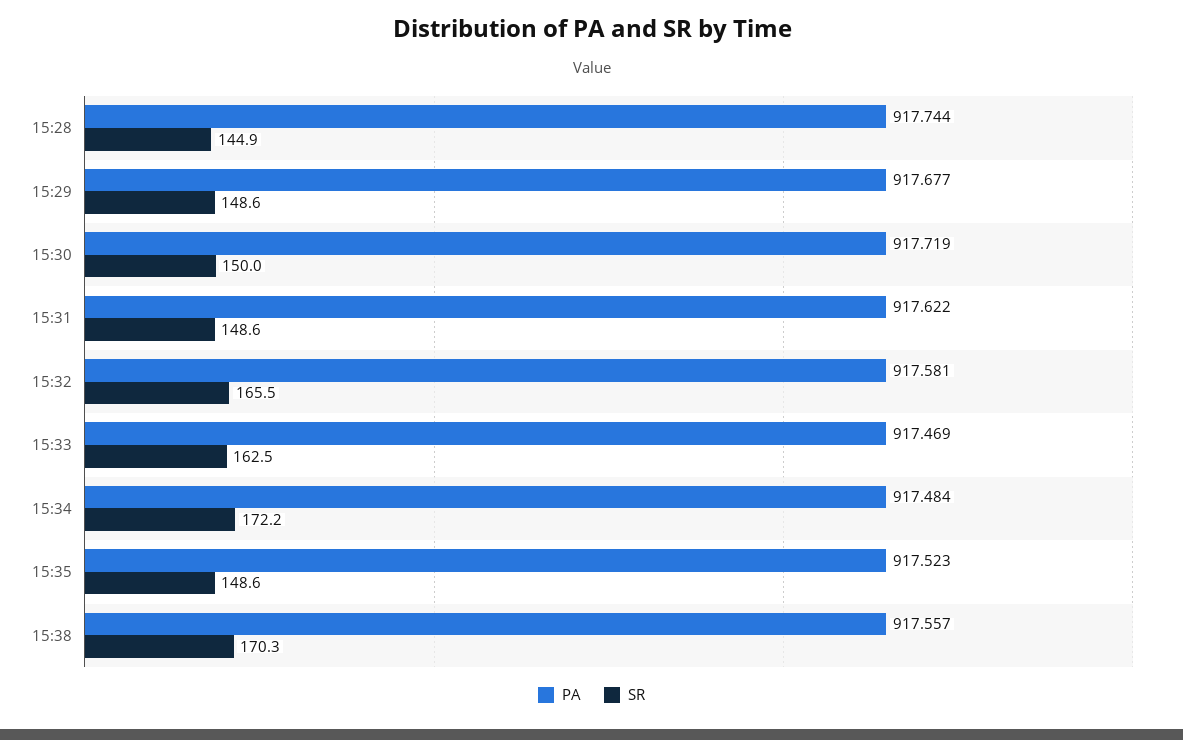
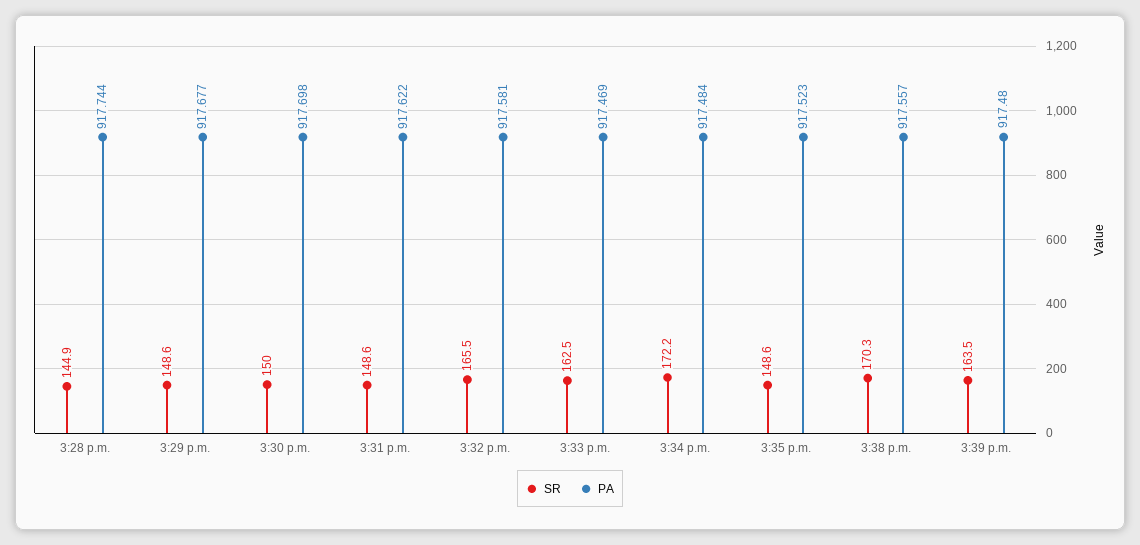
PA, 15:30: 917.719 -> 917.698
SR, 3:39 p.m.: none -> 163.5
PA, 3:39 p.m.: none -> 917.48

